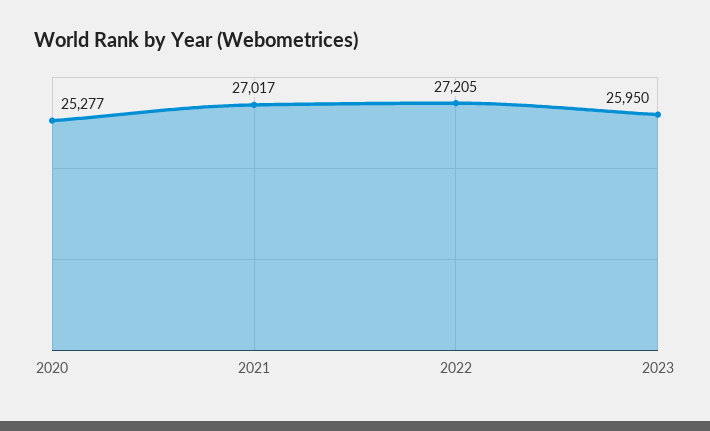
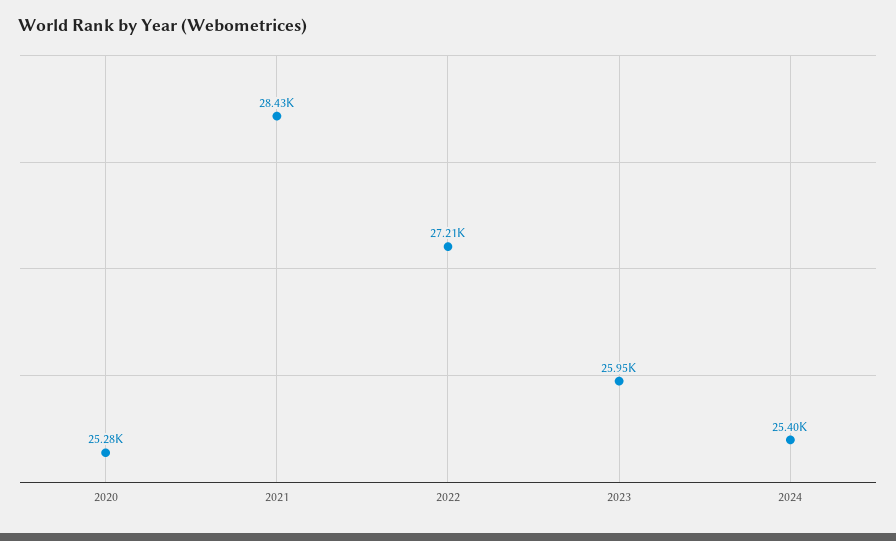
2021: 27017 -> 28430
2024: none -> 25400

